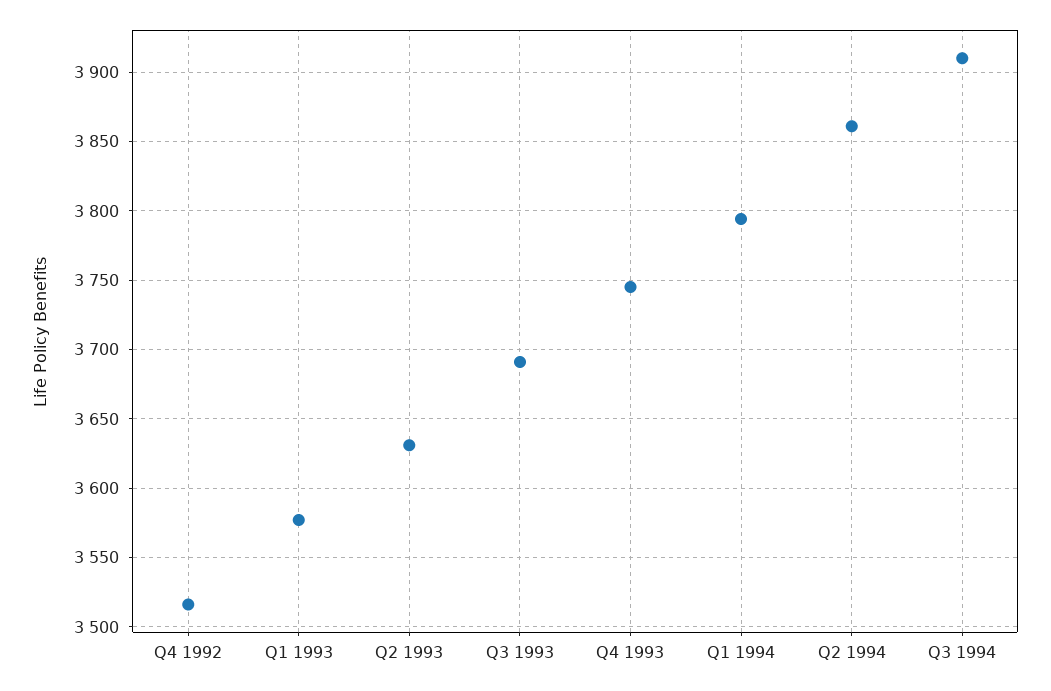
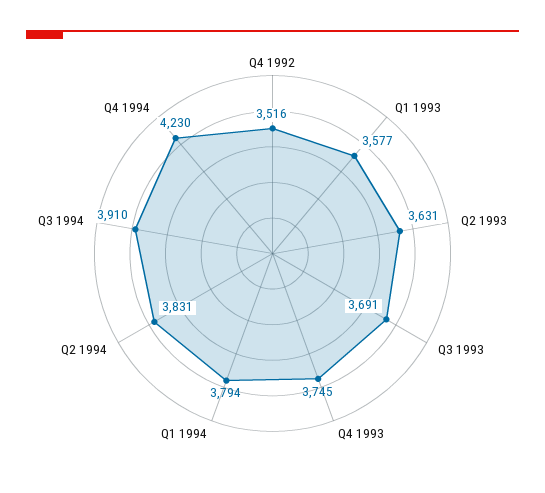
Q2 1994: 3860 -> 3831
Q4 1994: none -> 4230

